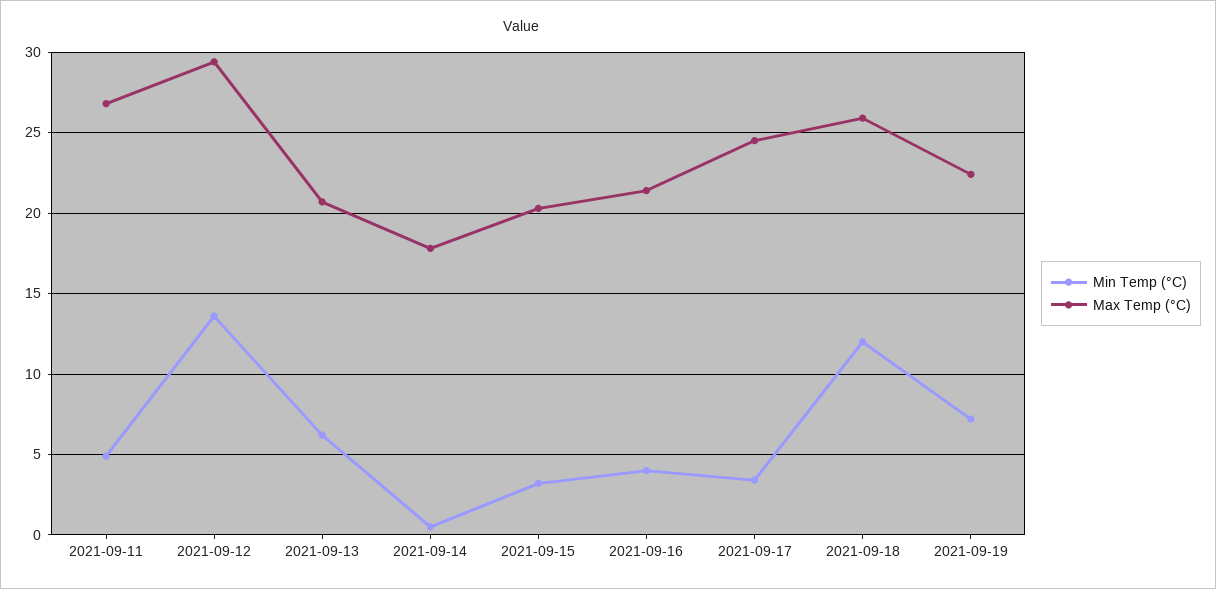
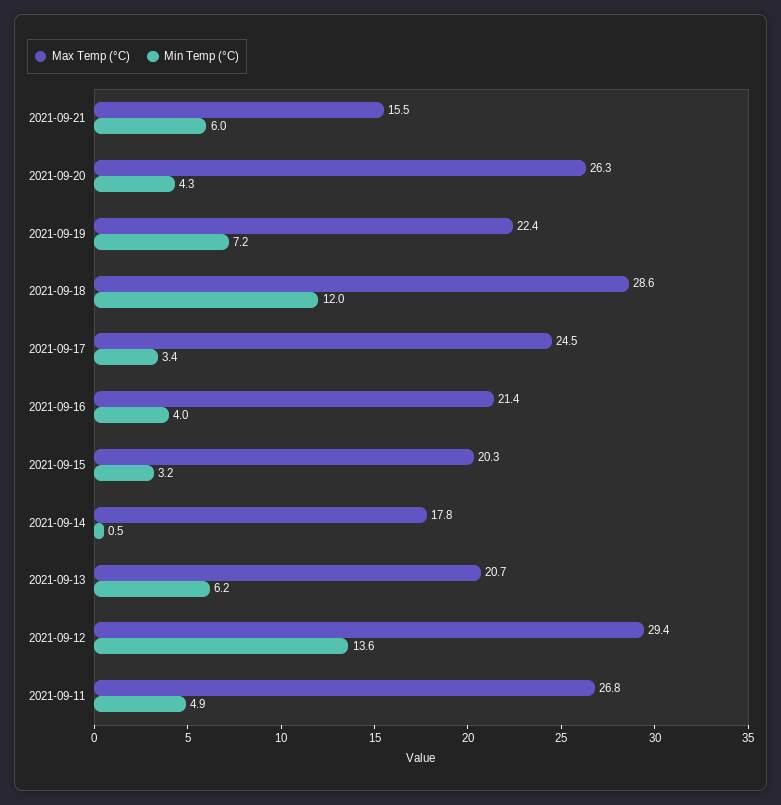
Max Temp (°C), 2021-09-18: 26 -> 28.6
Max Temp (°C), 2021-09-21: none -> 15.5
Min Temp (°C), 2021-09-21: none -> 6
Max Temp (°C), 2021-09-20: none -> 26.3
Min Temp (°C), 2021-09-20: none -> 4.3

